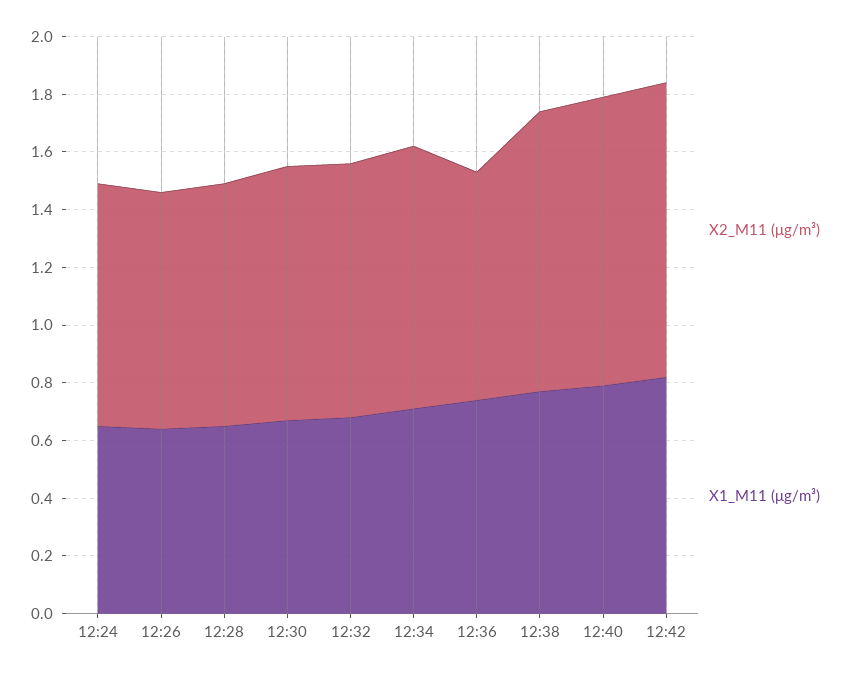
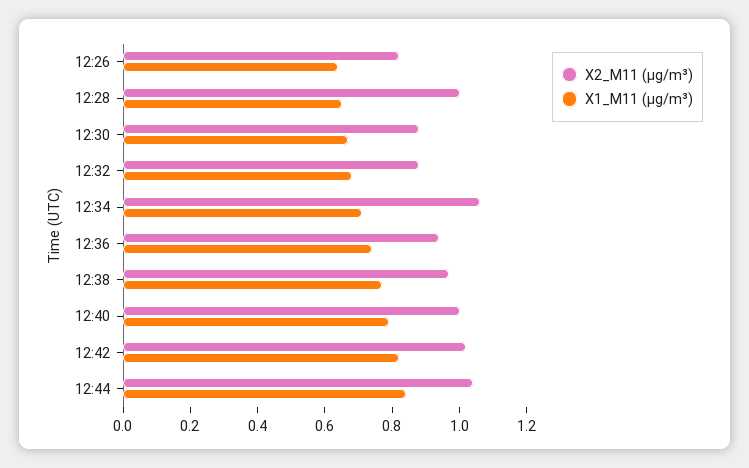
X2_M11 (μg/m³), 12:24: 0.85 -> none
X1_M11 (μg/m³), 12:24: 0.65 -> none
X2_M11 (μg/m³), 12:28: 0.85 -> 1
X2_M11 (μg/m³), 12:34: 0.9 -> 1.05
X2_M11 (μg/m³), 12:36: 0.8 -> 0.95
X2_M11 (μg/m³), 12:44: none -> 1.05
X1_M11 (μg/m³), 12:44: none -> 0.85

